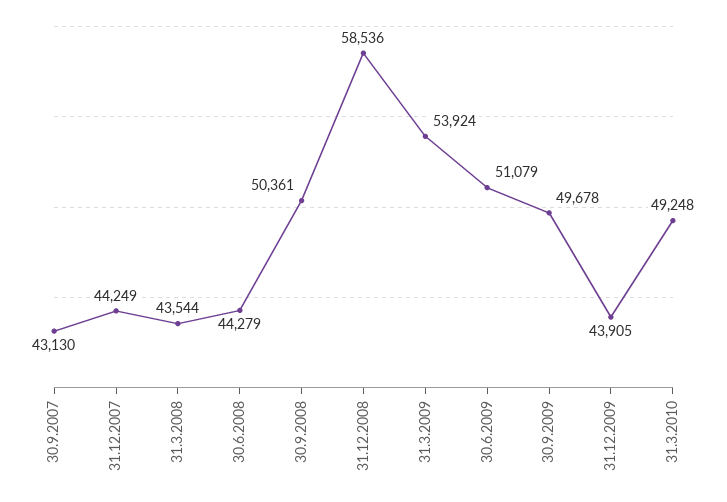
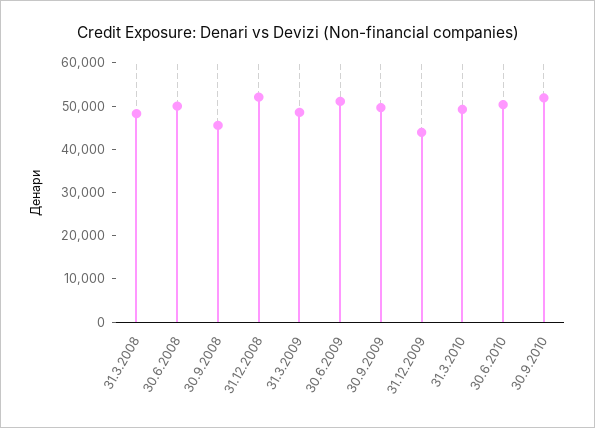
30.9.2007: 43130 -> none
31.12.2007: 44249 -> none
31.3.2008: 43544 -> 48000
30.6.2008: 44279 -> 50000
30.9.2008: 50361 -> 46000
31.12.2008: 58536 -> 52000
31.3.2009: 53924 -> 48000
30.6.2010: none -> 50000
30.9.2010: none -> 52000

